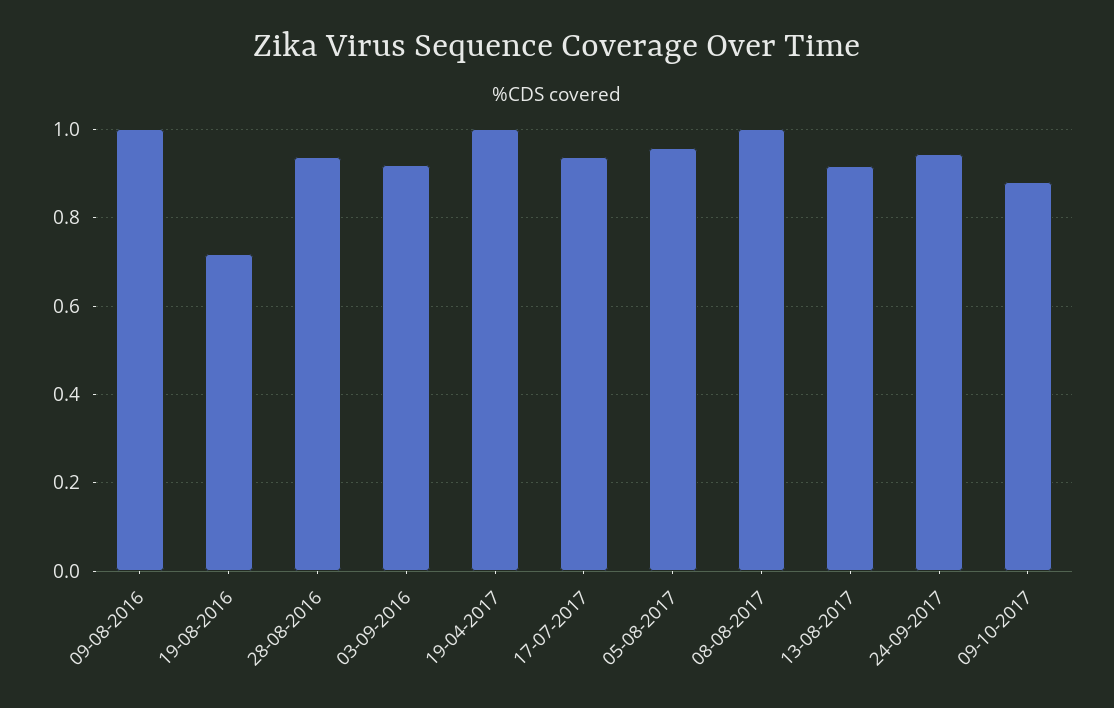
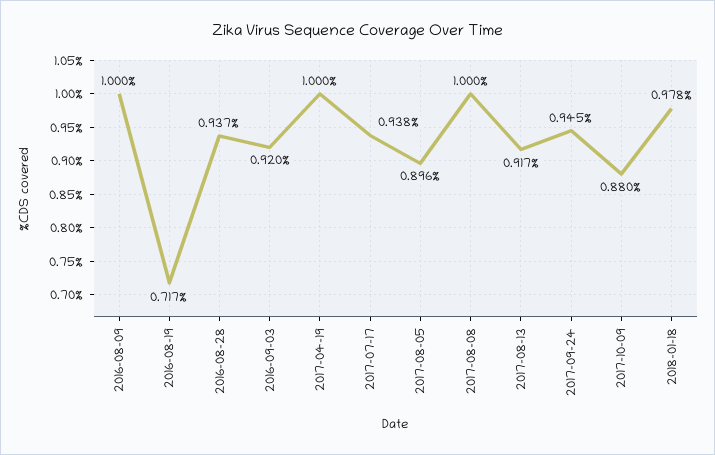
05-08-2017: 0.96 -> 0.896
2018-01-18: none -> 0.978

